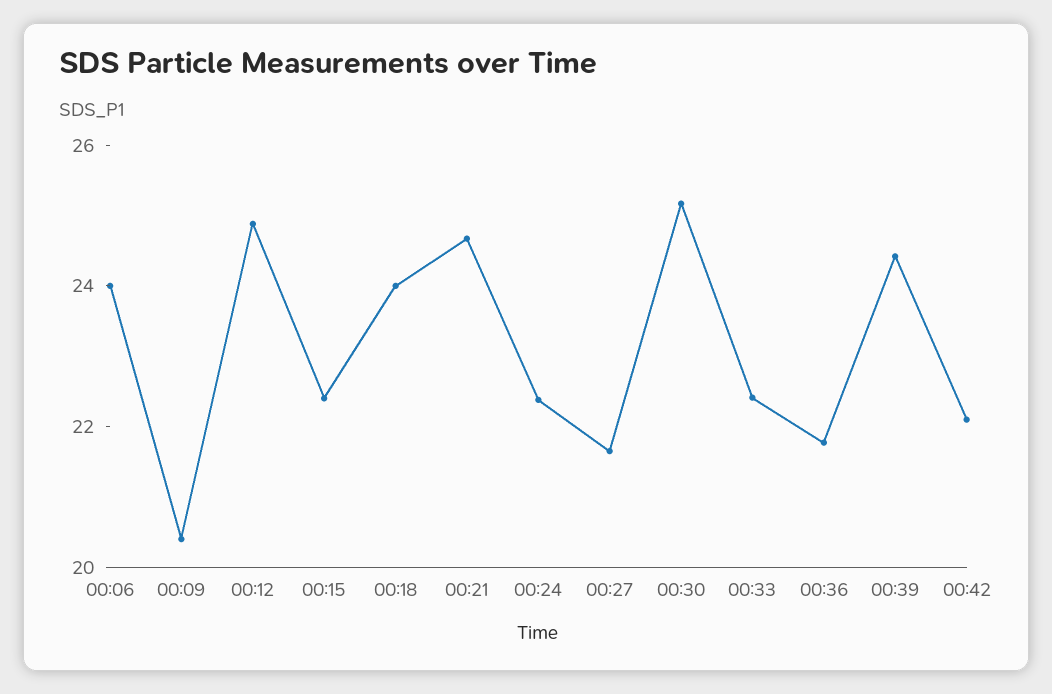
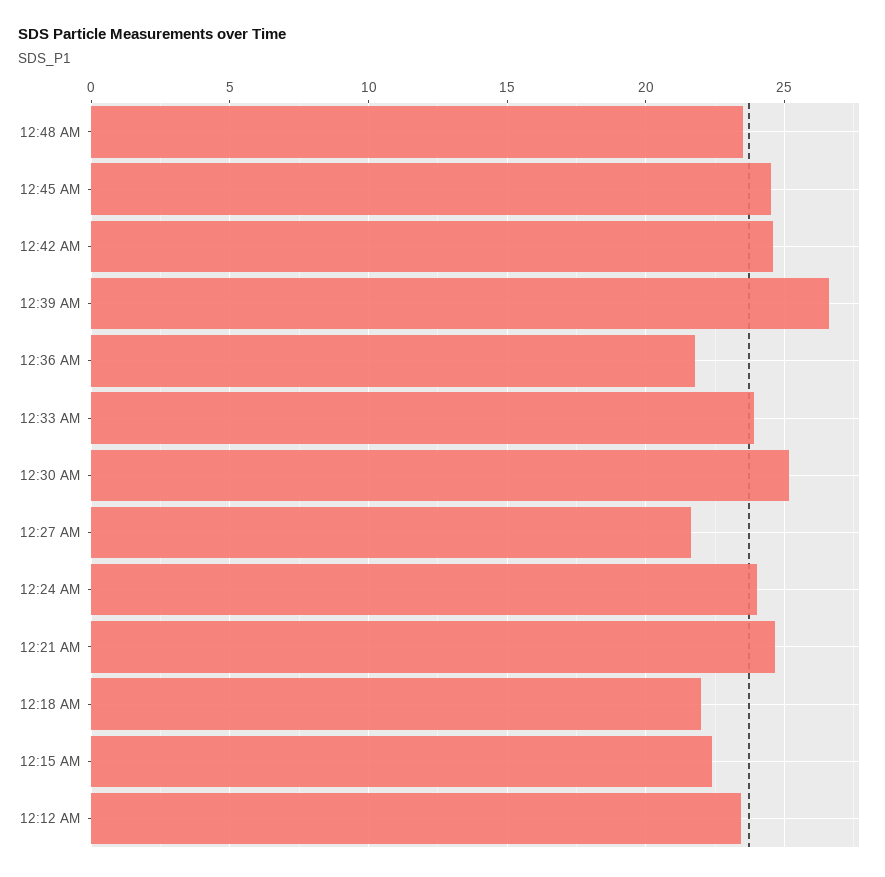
00:06: 24 -> none
00:09: 20.5 -> none
00:12: 25 -> 23.5
00:18: 24 -> 22
00:24: 22.5 -> 24
00:33: 22.5 -> 24
00:39: 24.5 -> 26.5
00:42: 22 -> 24.5
12:48 AM: none -> 23.5
12:45 AM: none -> 24.5

